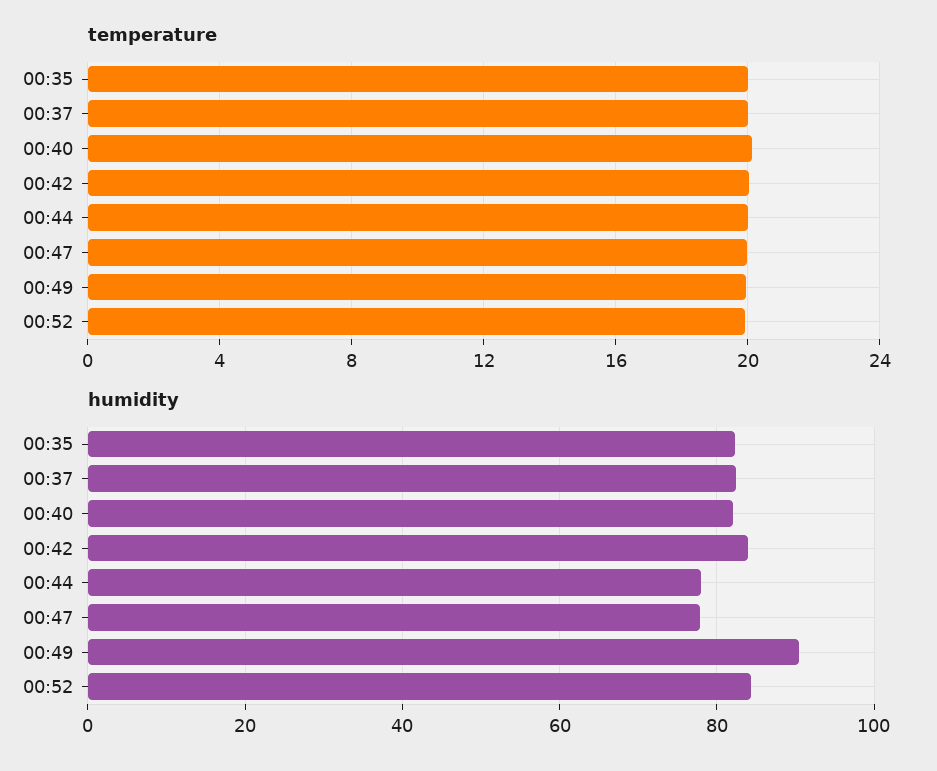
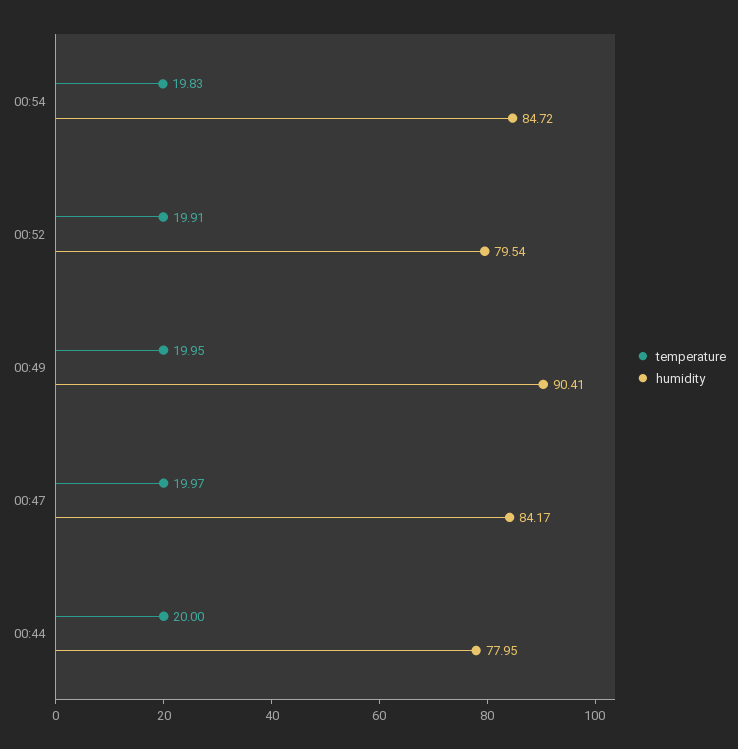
temperature, 00:35: 20 -> none
temperature, 00:37: 20 -> none
temperature, 00:40: 20 -> none
temperature, 00:42: 20 -> none
humidity, 00:35: 82 -> none
humidity, 00:37: 82 -> none
humidity, 00:40: 82 -> none
humidity, 00:42: 84 -> none
humidity, 00:47: 78 -> 84.17
humidity, 00:52: 84 -> 79.54
temperature, 00:54: none -> 19.83
humidity, 00:54: none -> 84.72

